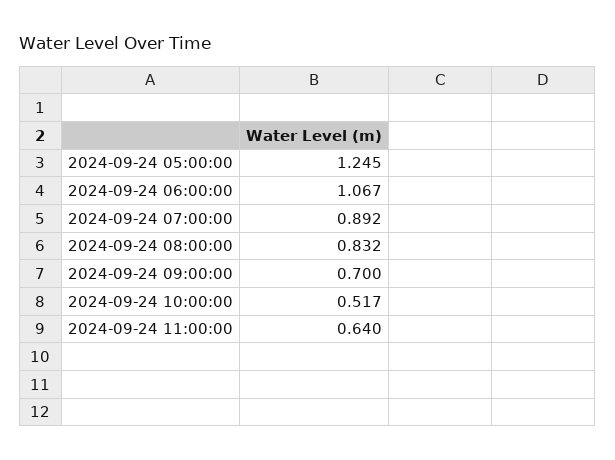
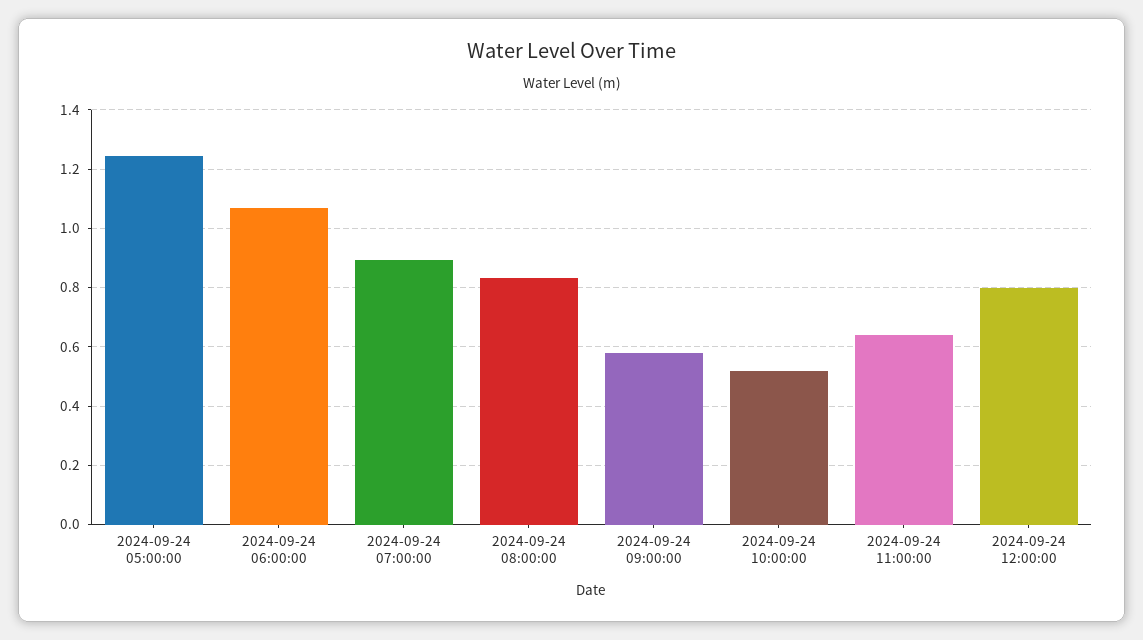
2024-09-24 09:00:00: 0.7 -> 0.575
2024-09-24 12:00:00: none -> 0.8

